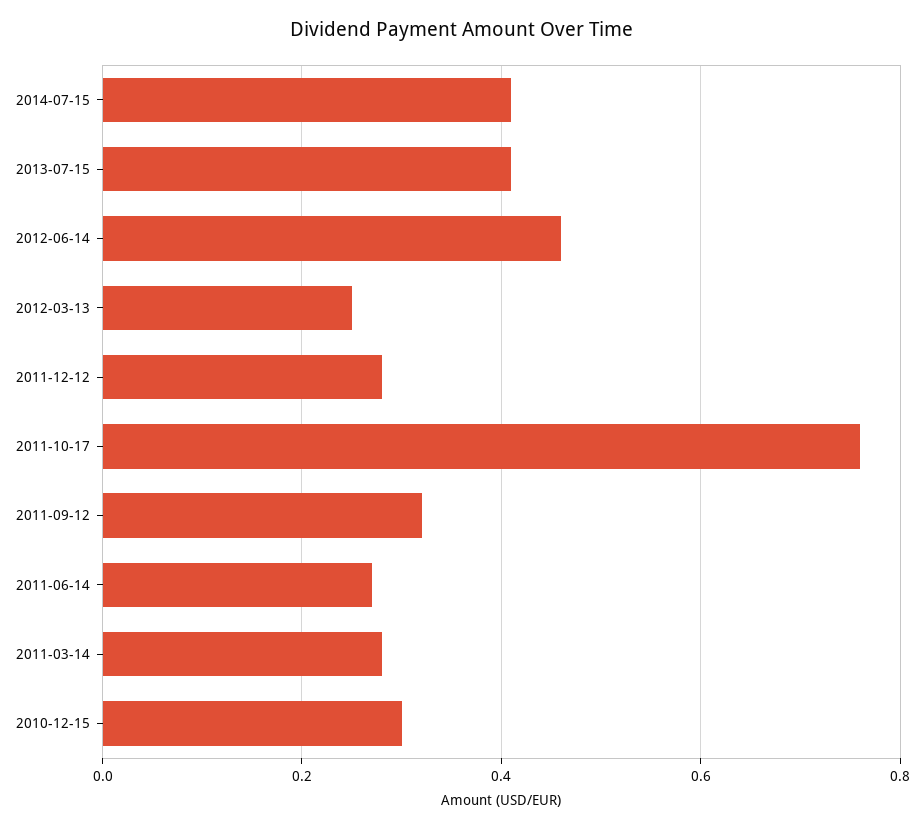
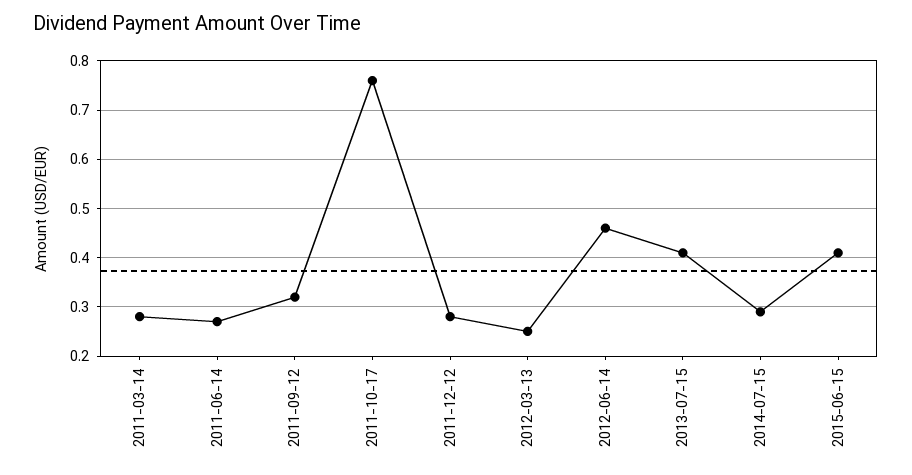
2014-07-15: 0.4 -> 0.3
2010-12-15: 0.3 -> none
2015-06-15: none -> 0.4

